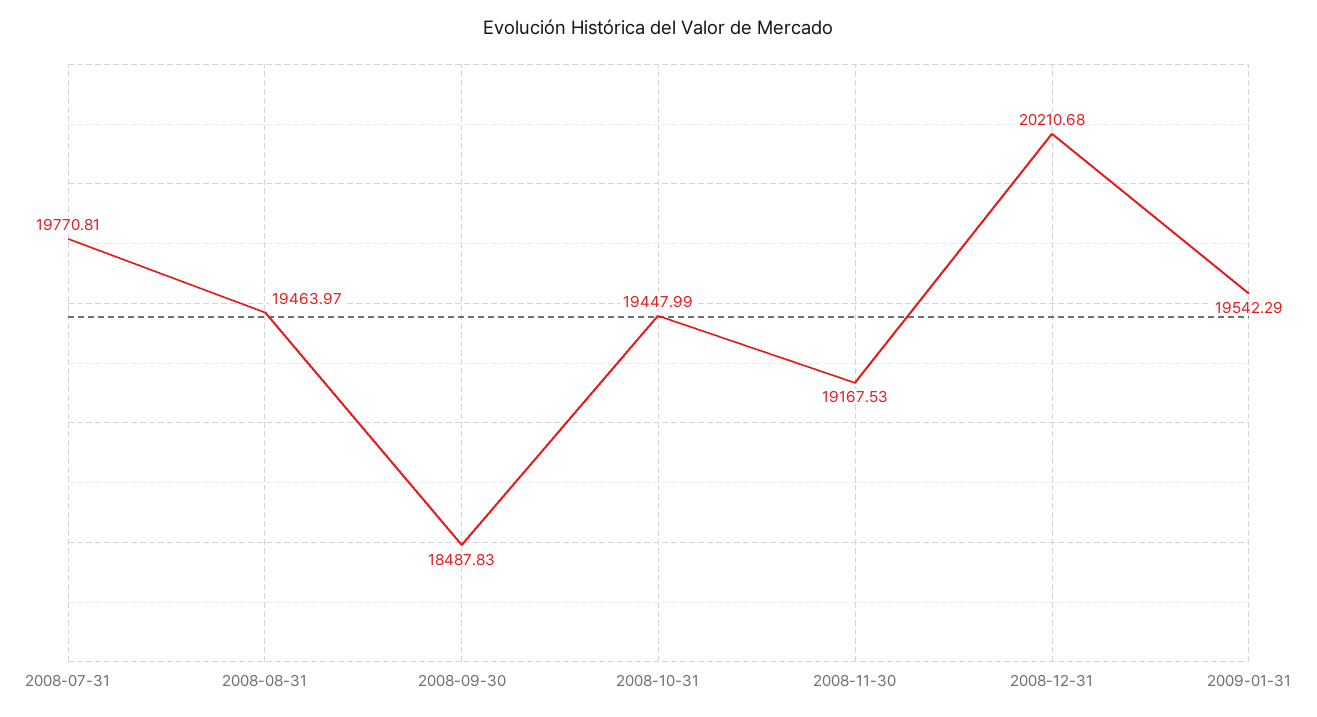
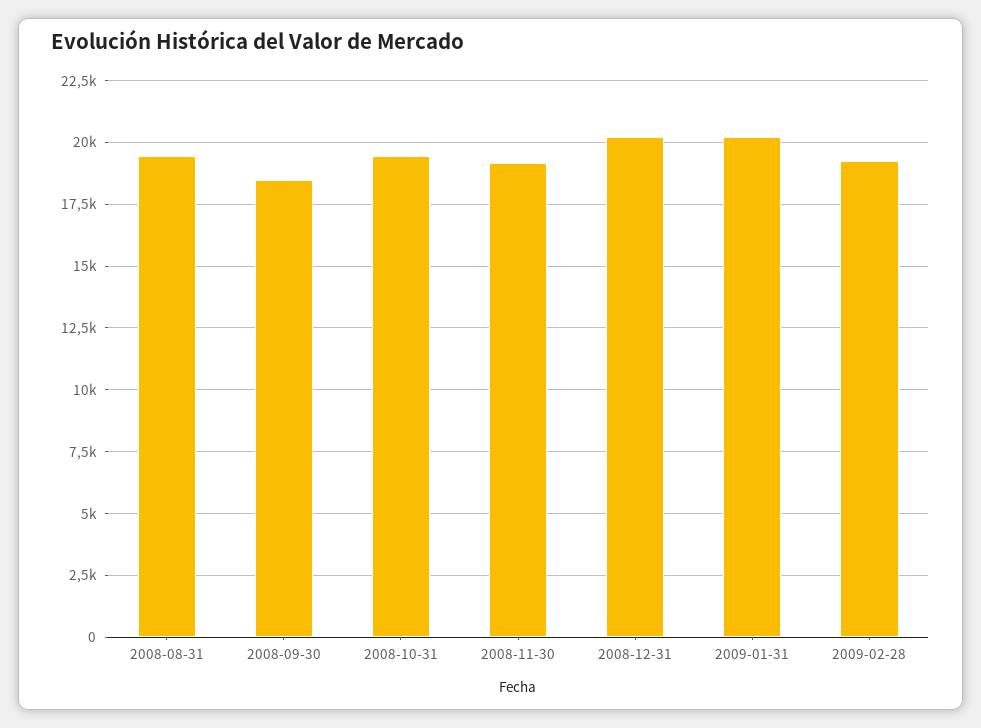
2008-07-31: 19770.81 -> none
2009-01-31: 19542.29 -> 20250
2009-02-28: none -> 19250

